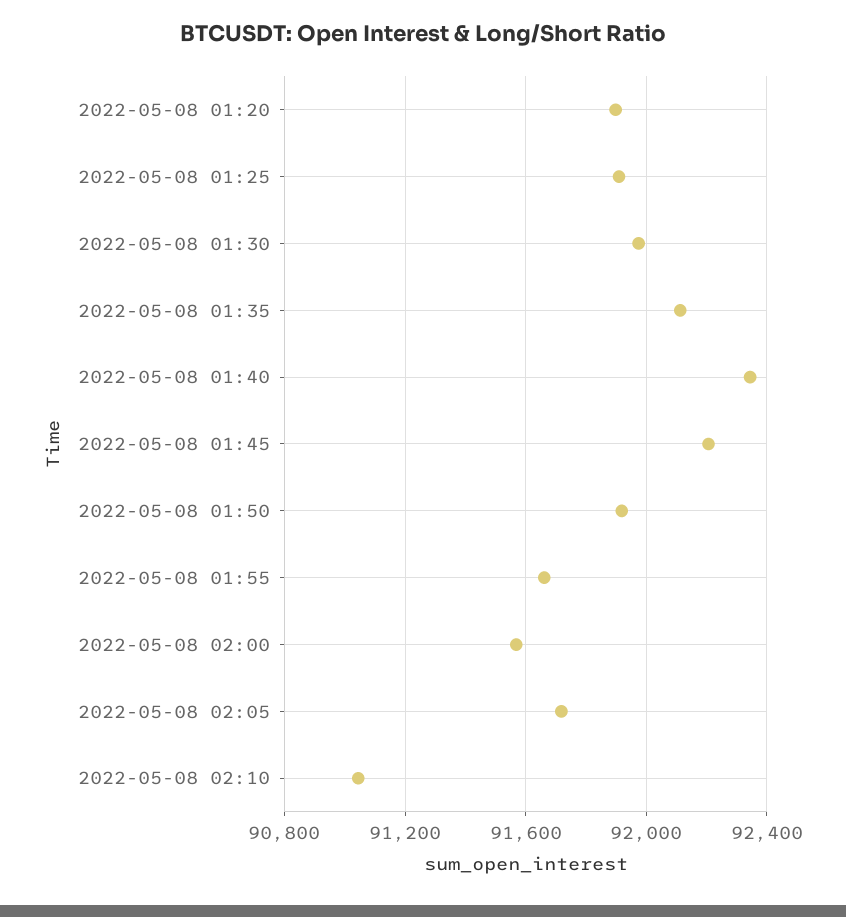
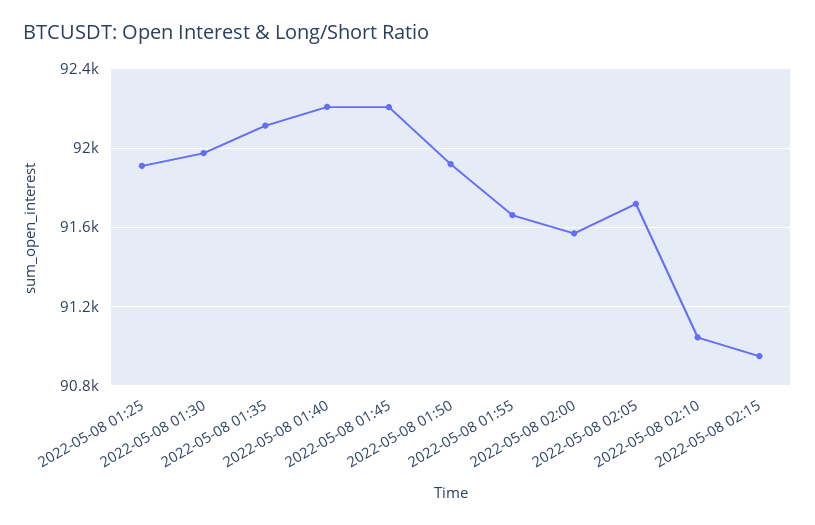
2022-05-08 01:20: 91900 -> none
2022-05-08 01:40: 92350 -> 92200
2022-05-08 02:15: none -> 90950

